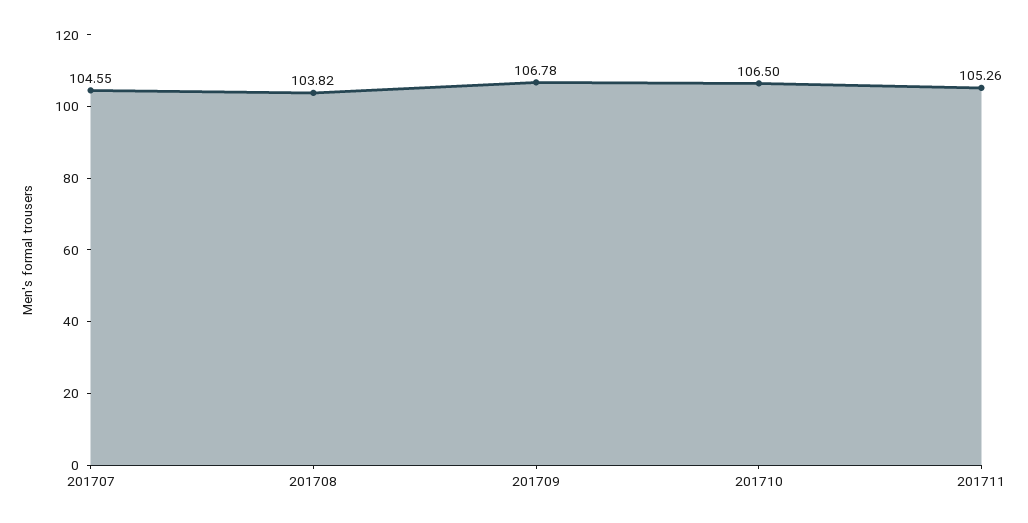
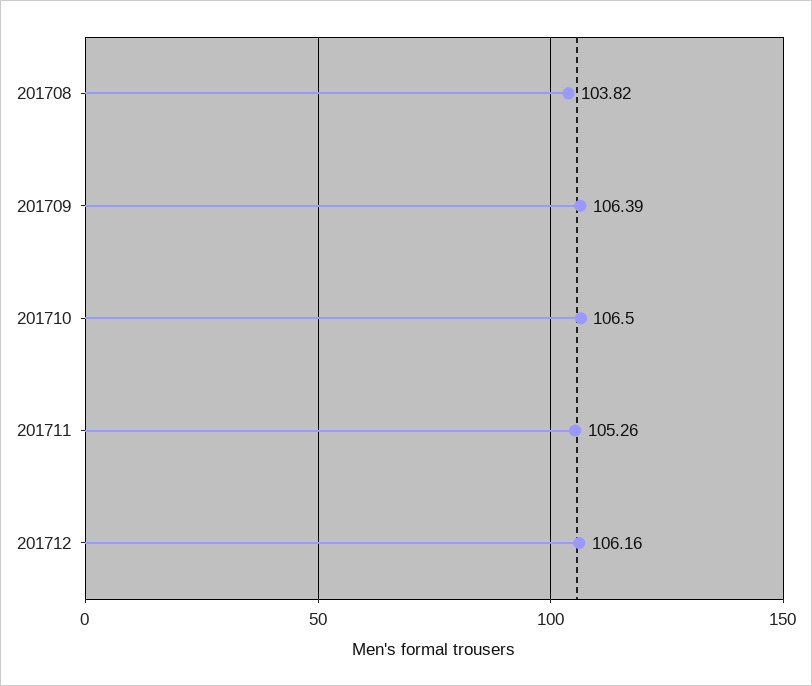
201707: 104.55 -> none
201709: 106.78 -> 106.39
201712: none -> 106.16

